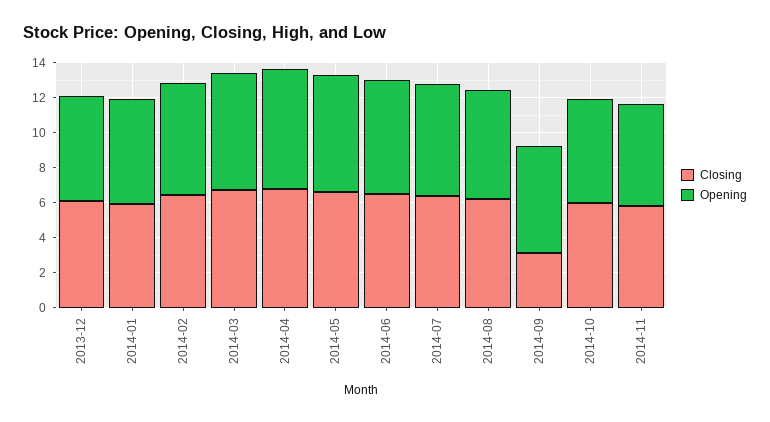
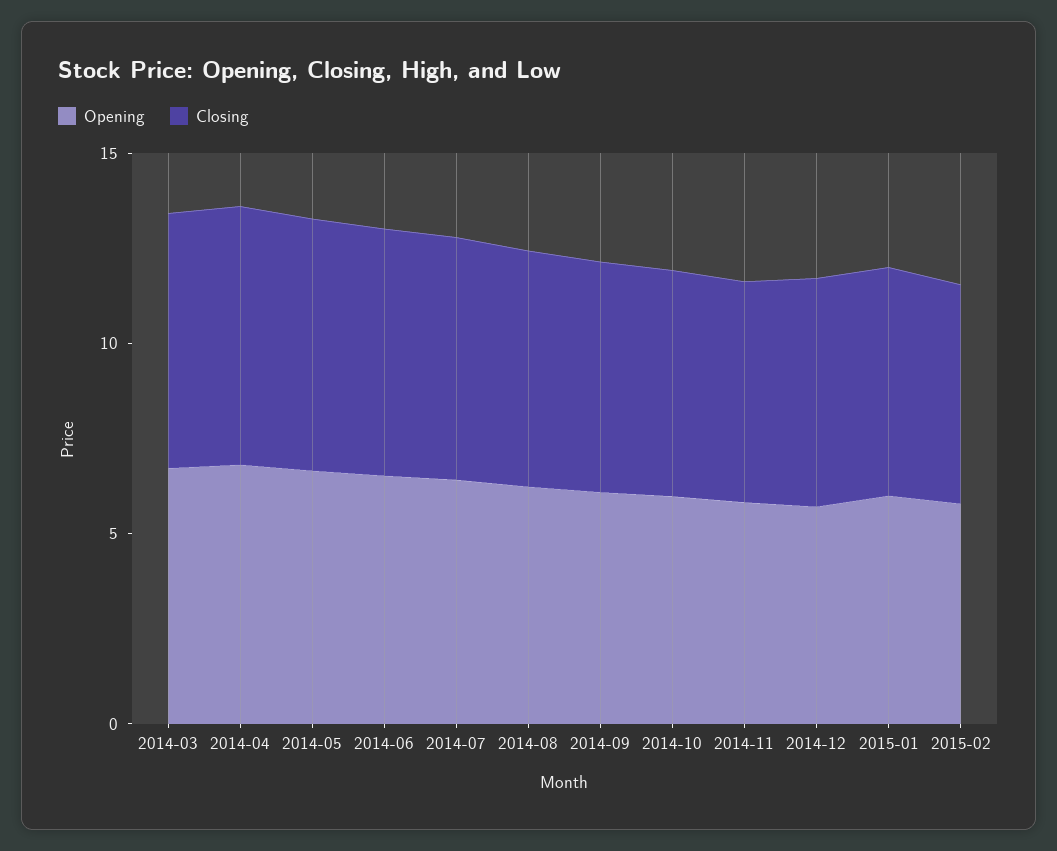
Closing, 2013-12: 6 -> none
Opening, 2013-12: 6 -> none
Closing, 2014-01: 6 -> none
Opening, 2014-01: 6 -> none
Closing, 2014-02: 6.5 -> none
Opening, 2014-02: 6.5 -> none
Closing, 2014-09: 3 -> 6
Opening, 2014-12: none -> 6
Closing, 2014-12: none -> 6
Opening, 2015-01: none -> 6
Closing, 2015-01: none -> 6
Opening, 2015-02: none -> 6
Closing, 2015-02: none -> 6

